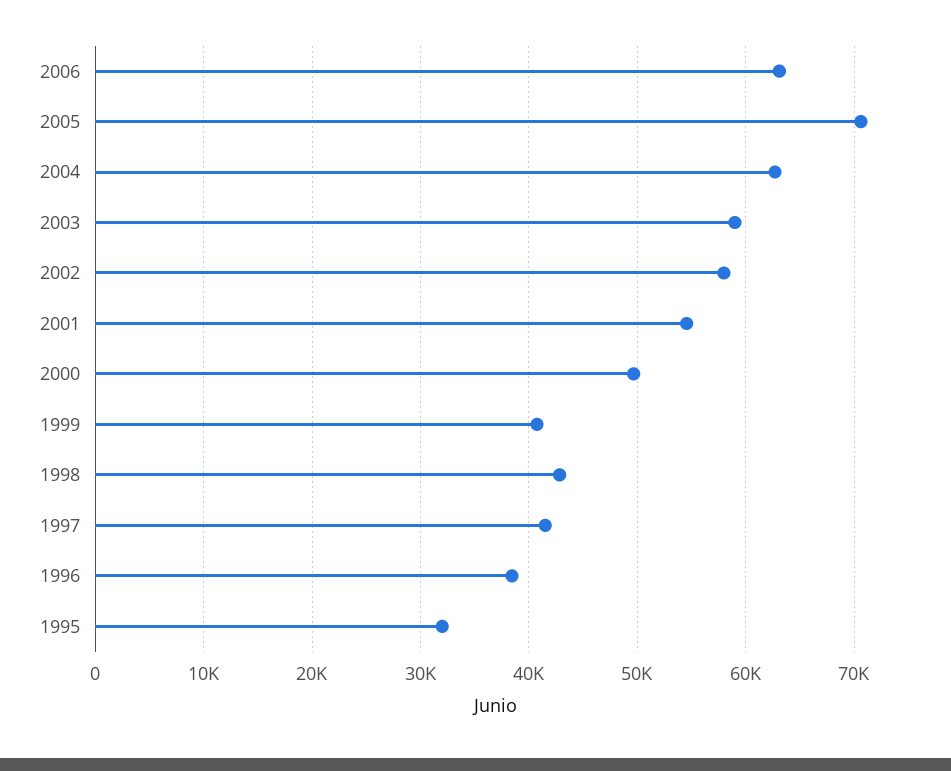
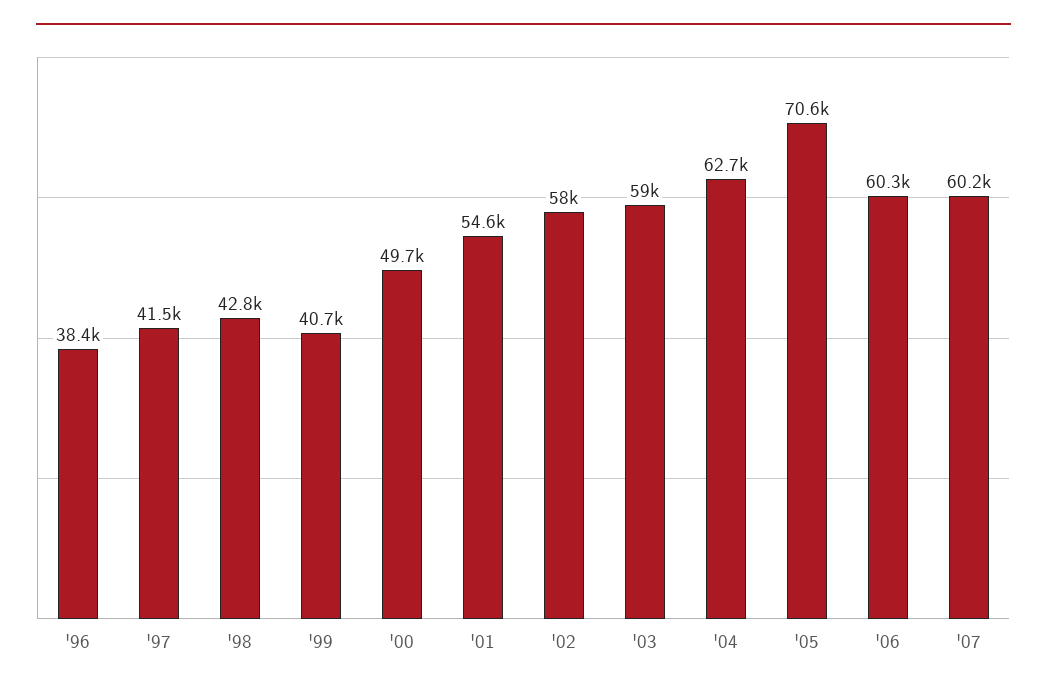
2006: 63000 -> 60300
1995: 32000 -> none
'07: none -> 60200

